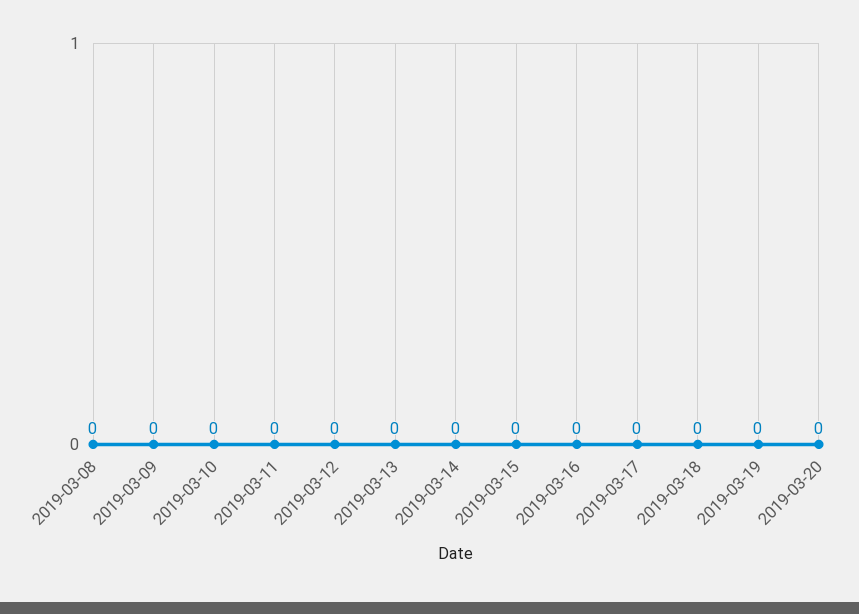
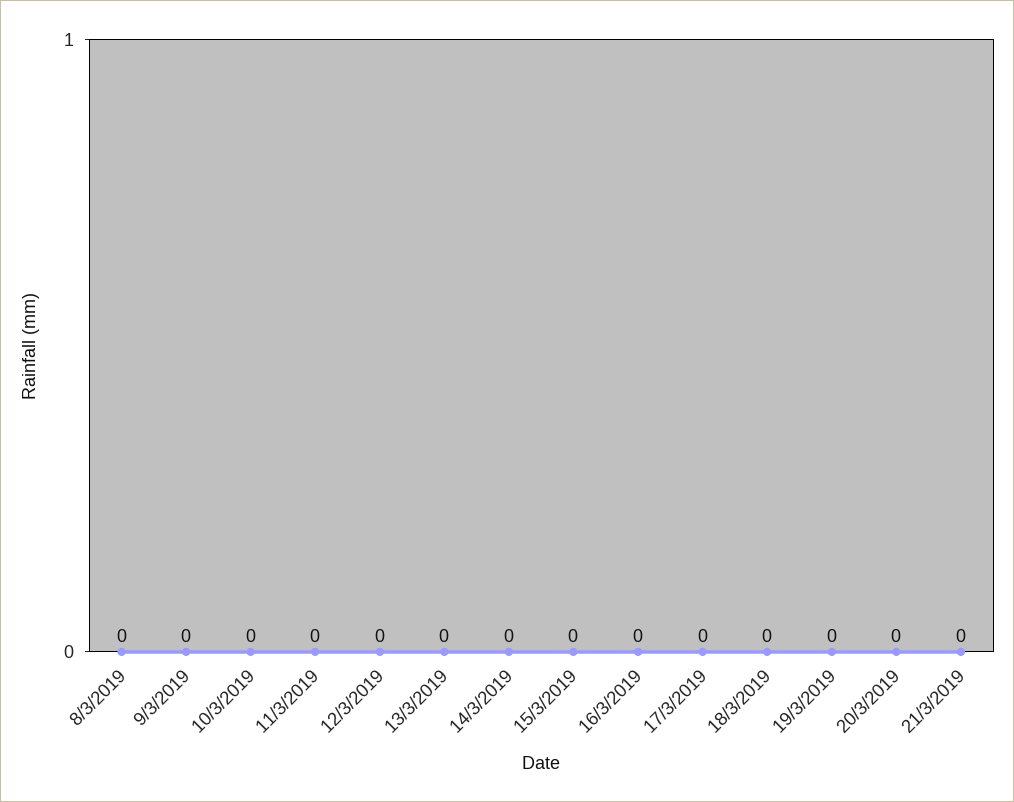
21/3/2019: none -> 0

